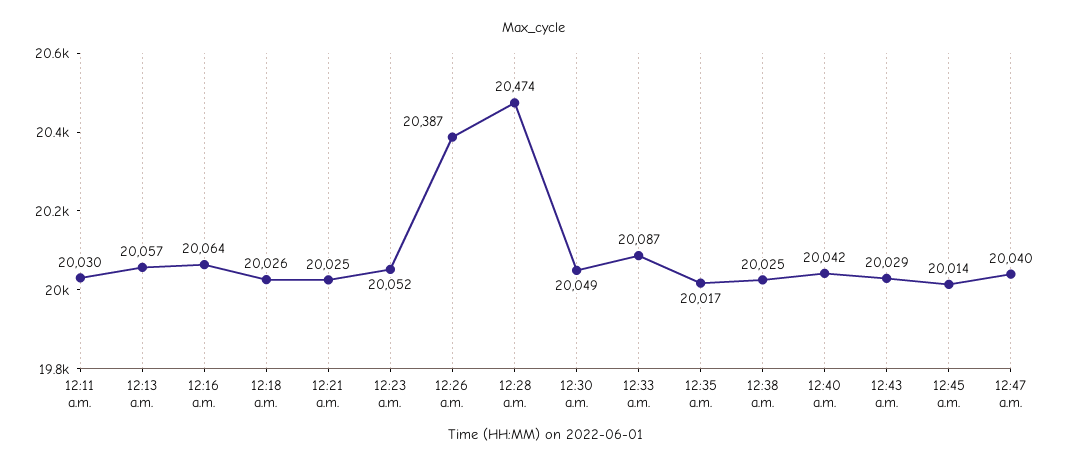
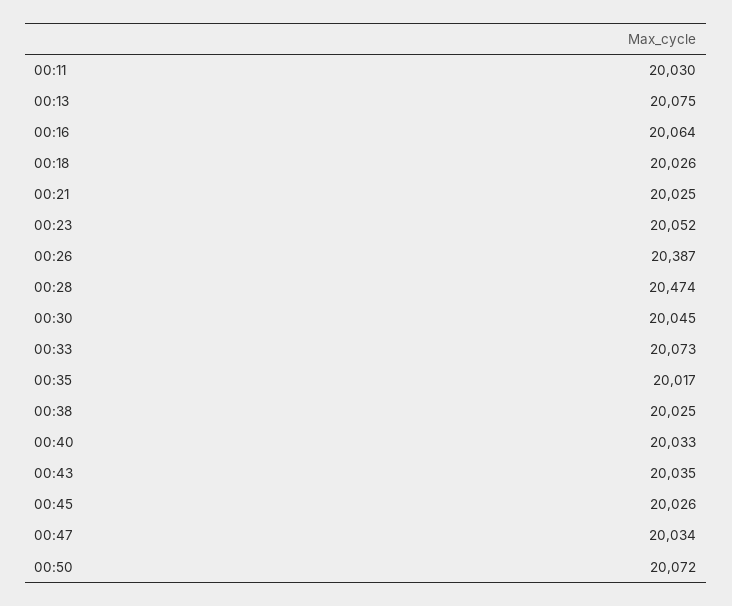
12:13 a.m.: 20057 -> 20075
12:30 a.m.: 20049 -> 20045
12:33 a.m.: 20087 -> 20073
12:40 a.m.: 20042 -> 20033
12:43 a.m.: 20029 -> 20035
12:45 a.m.: 20014 -> 20026
12:47 a.m.: 20040 -> 20034
00:50: none -> 20072

